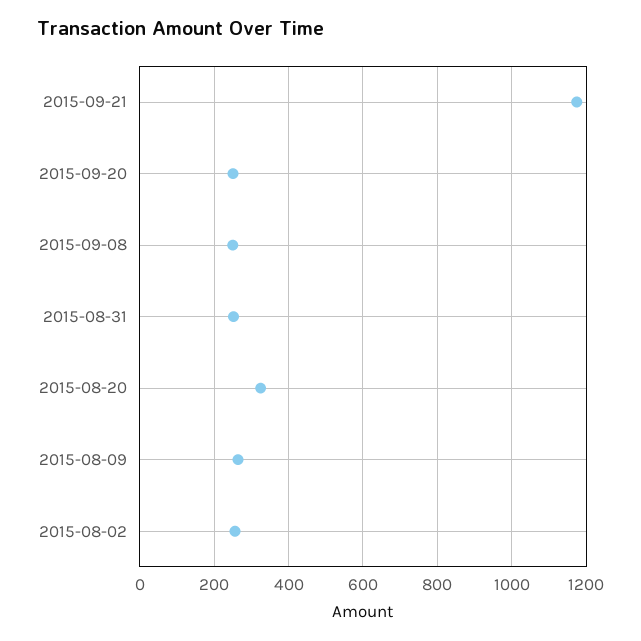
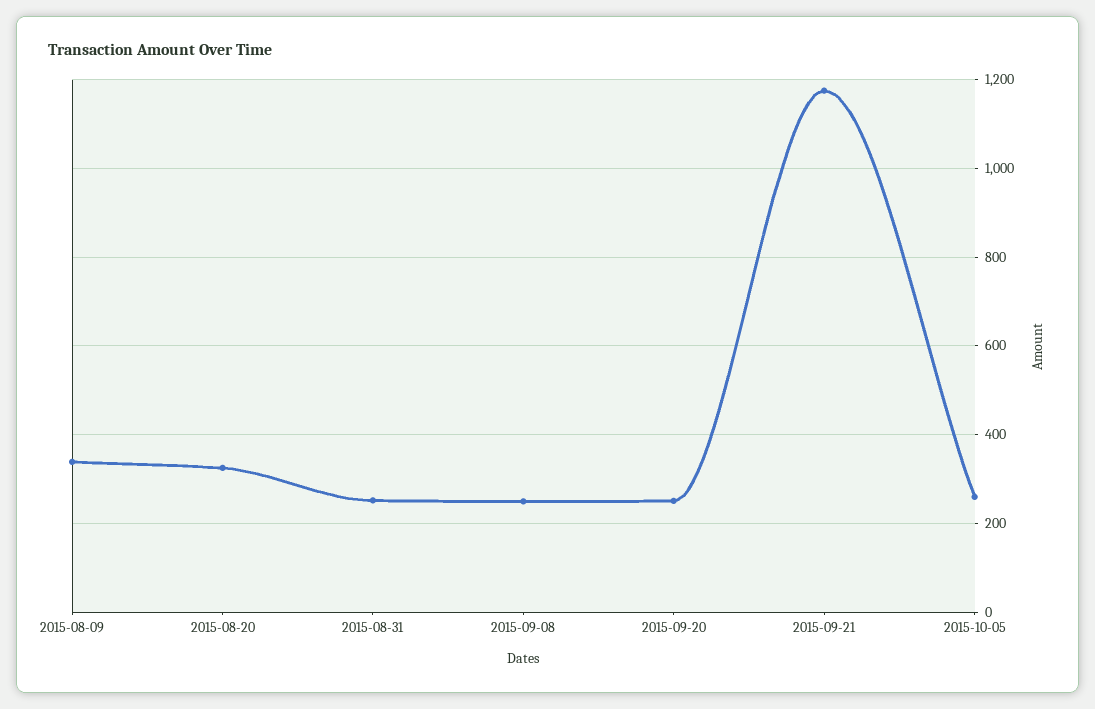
2015-08-09: 260 -> 340
2015-08-02: 260 -> none
2015-10-05: none -> 260

